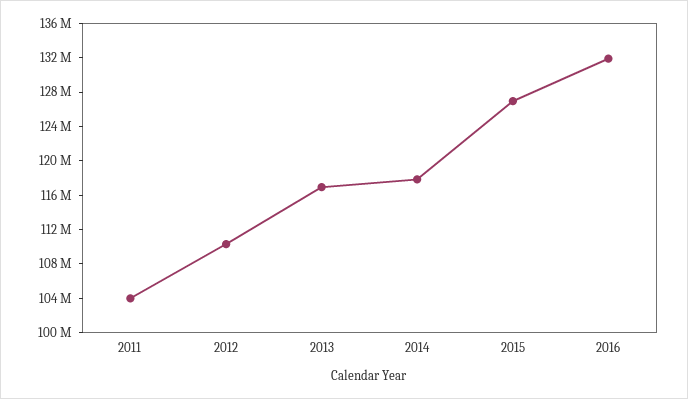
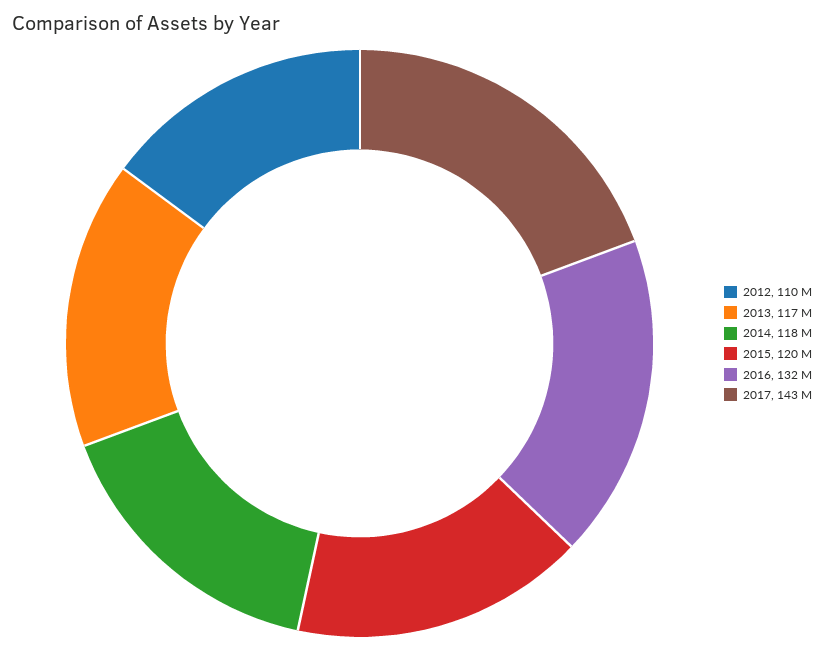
2011: 104000000 -> none
2015: 127000000 -> 120000000
2017: none -> 143000000

